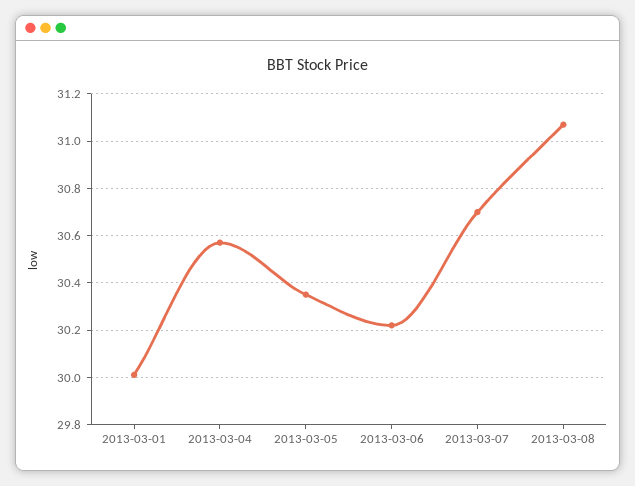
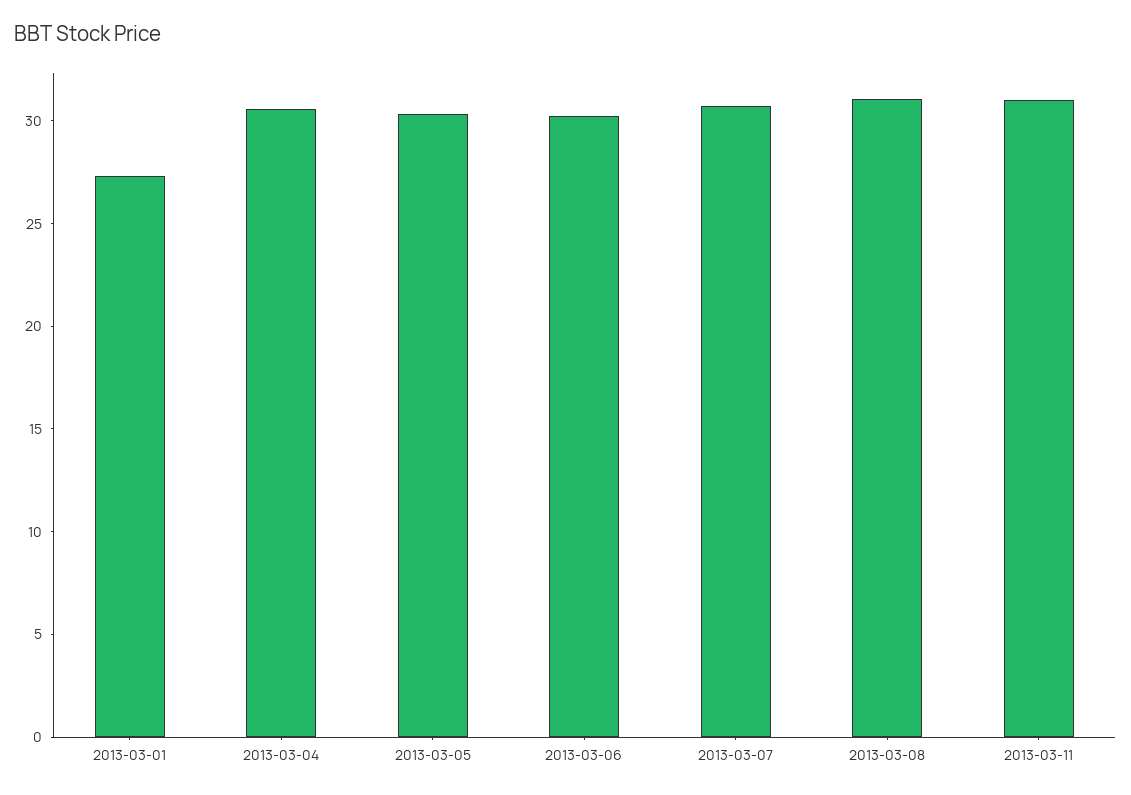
2013-03-01: 30 -> 27
2013-03-11: none -> 31

